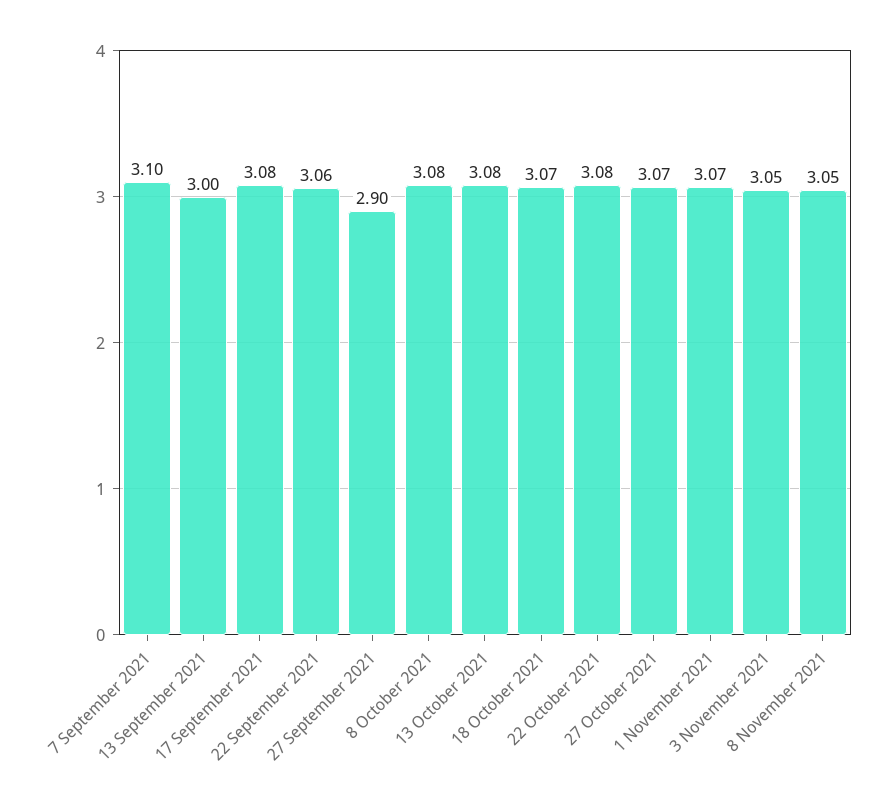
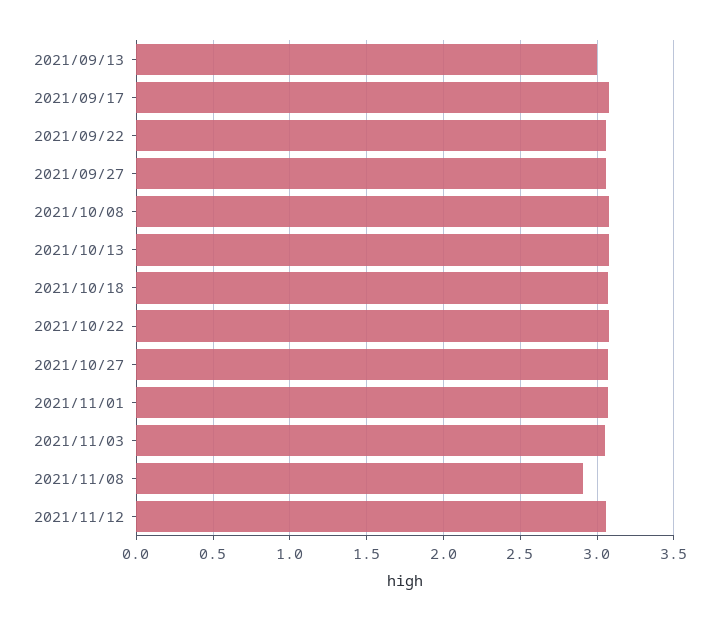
7 September 2021: 3.1 -> none
27 September 2021: 2.9 -> 3.05
8 November 2021: 3.05 -> 2.9
2021/11/12: none -> 3.05

